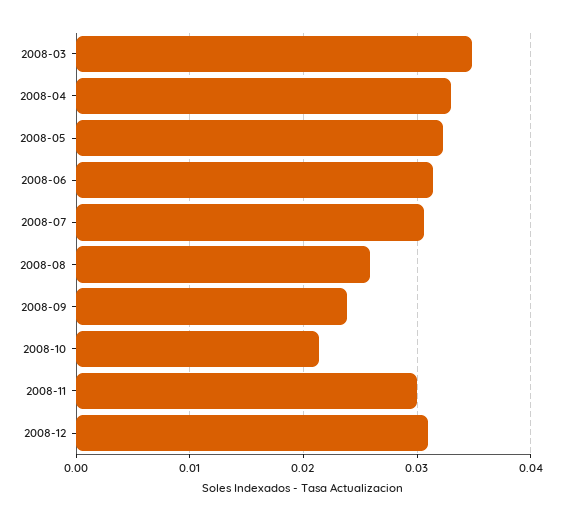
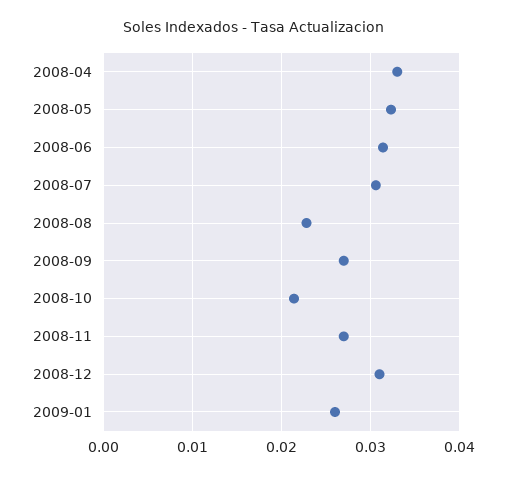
2008-03: 0.035 -> none
2008-08: 0.026 -> 0.023
2008-09: 0.024 -> 0.027
2008-11: 0.03 -> 0.027
2009-01: none -> 0.026

